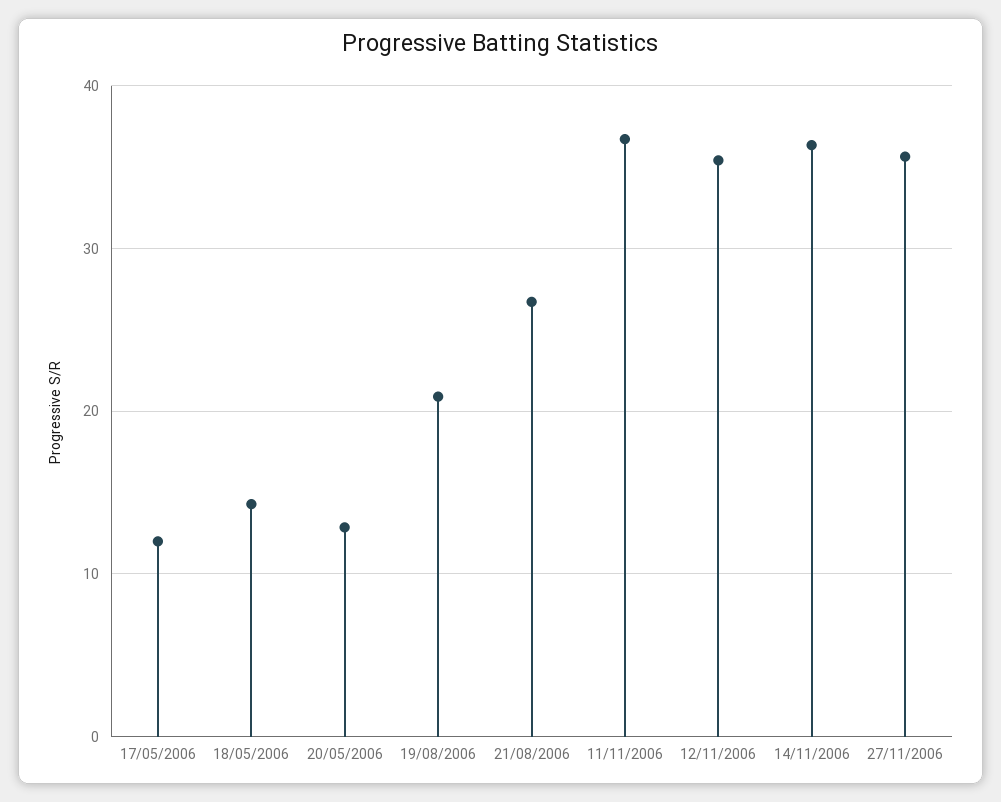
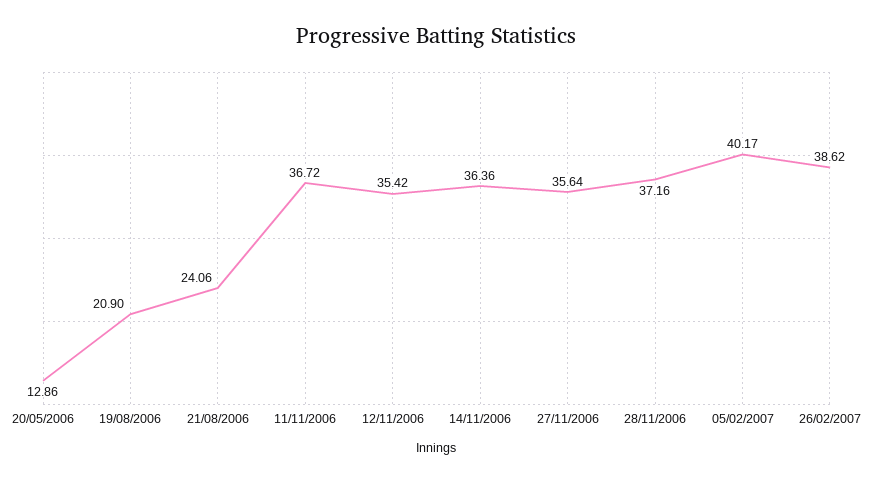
17/05/2006: 12 -> none
18/05/2006: 14 -> none
21/08/2006: 27 -> 24.06
28/11/2006: none -> 37.16
05/02/2007: none -> 40.17
26/02/2007: none -> 38.62

